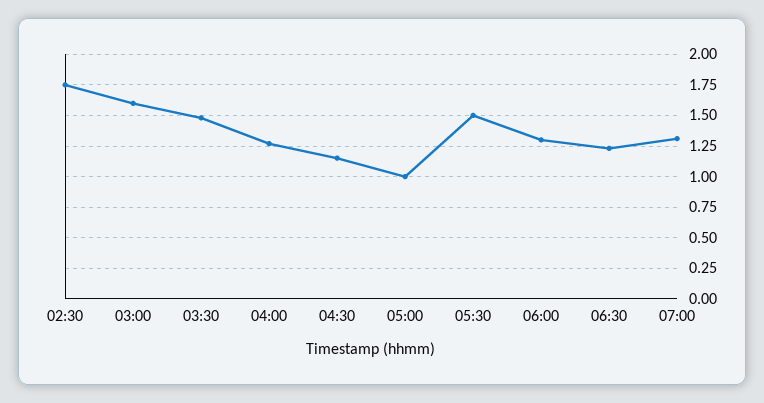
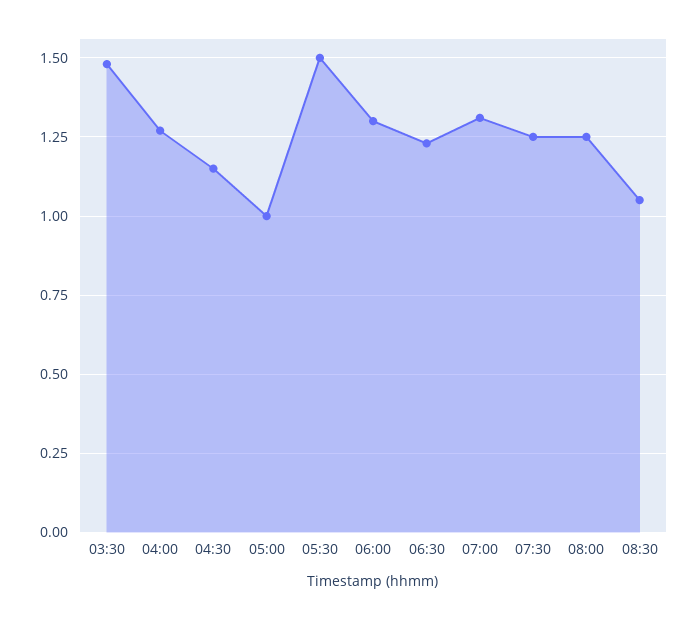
02:30: 1.75 -> none
03:00: 1.6 -> none
07:30: none -> 1.25
08:00: none -> 1.25
08:30: none -> 1.05

